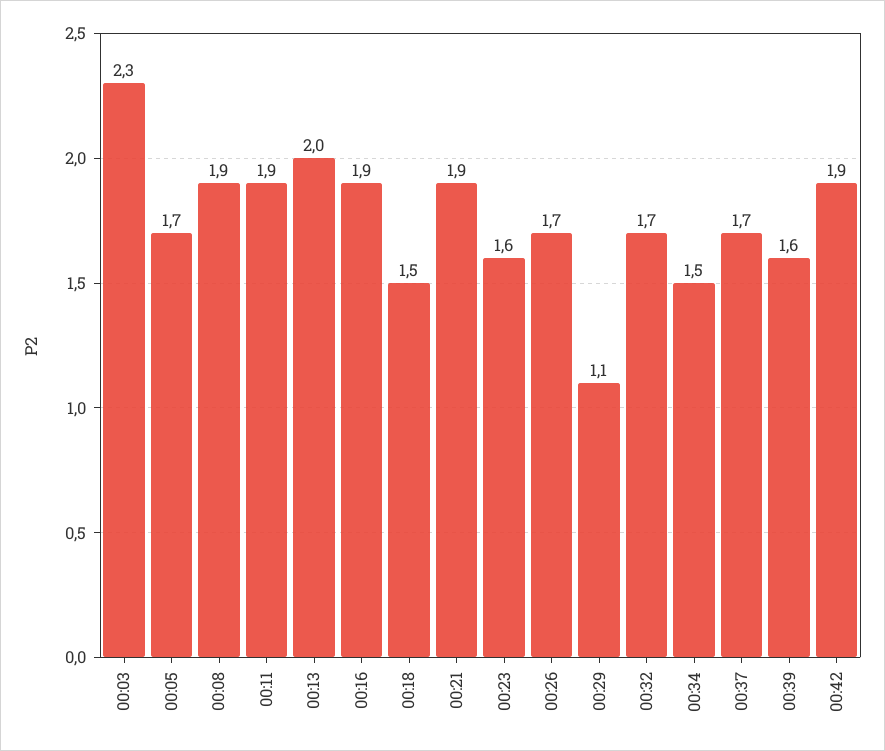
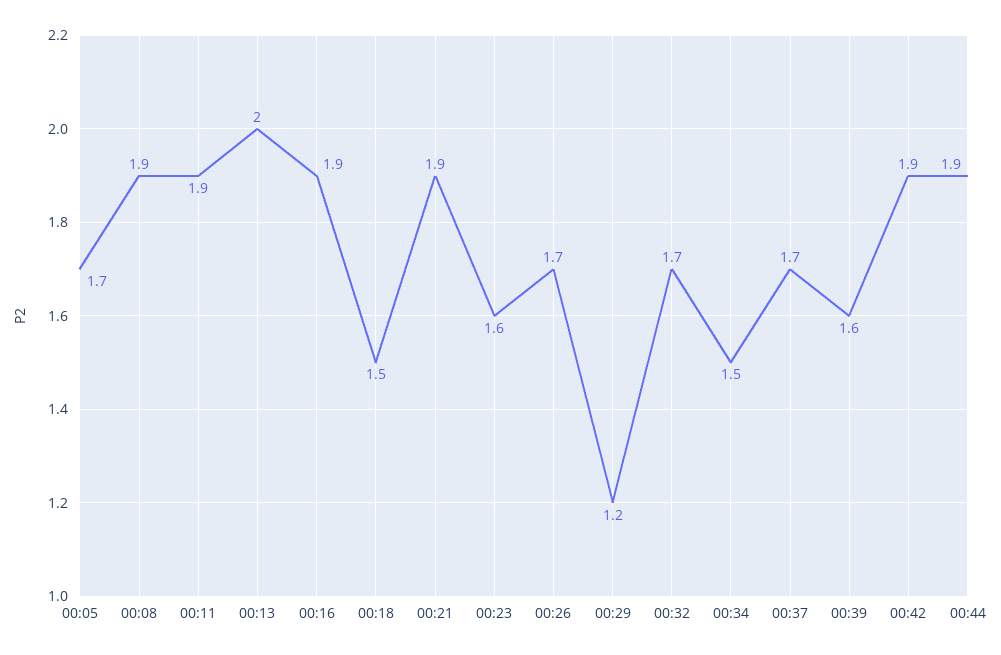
00:03: 2.3 -> none
00:29: 1.1 -> 1.2
00:44: none -> 1.9

